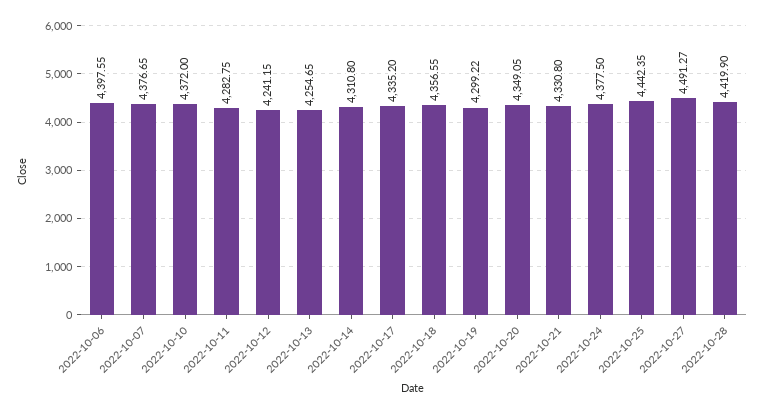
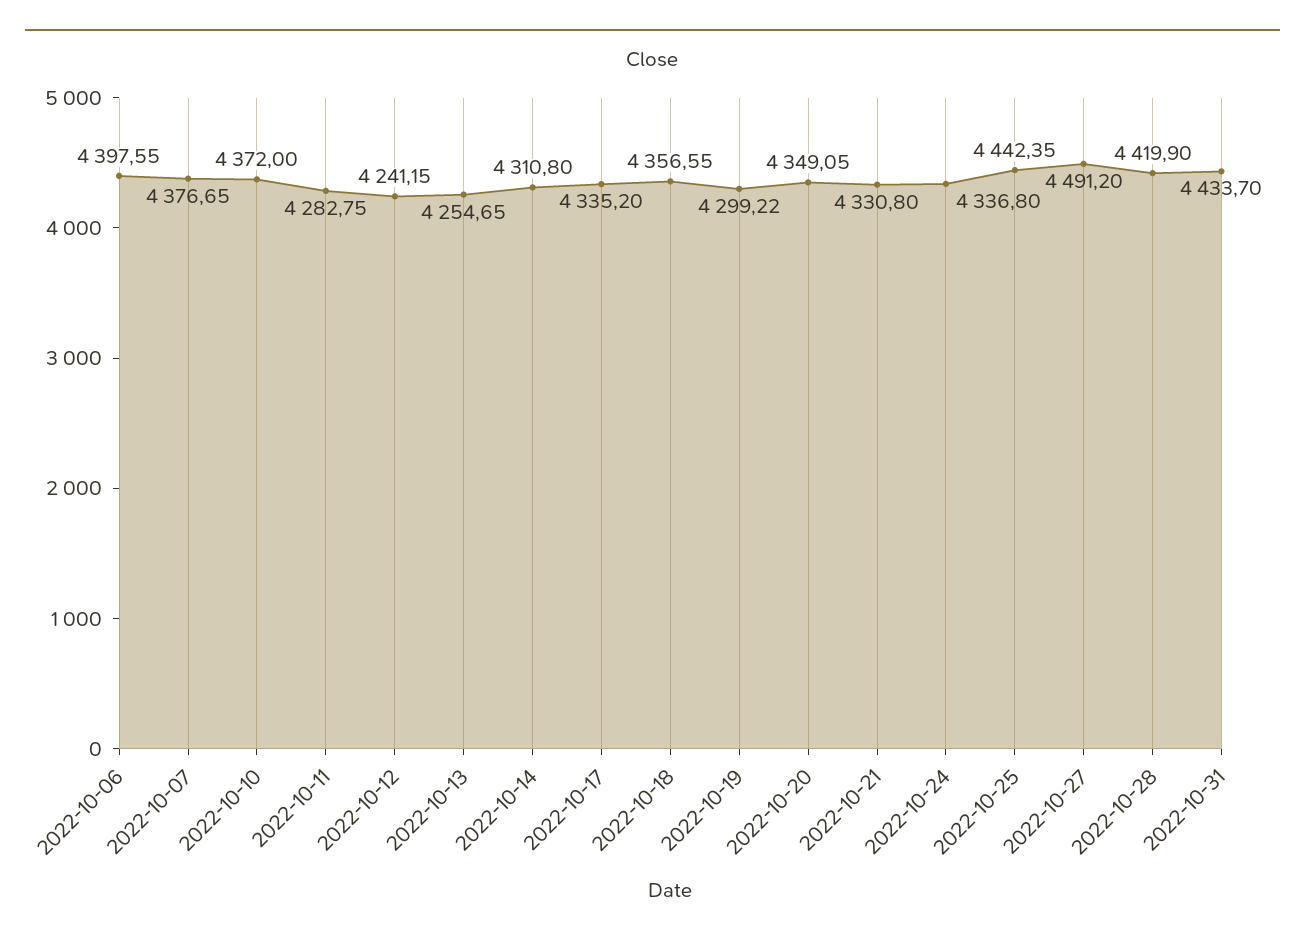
2022-10-24: 4377.5 -> 4336.8
2022-10-27: 4491.27 -> 4491.2
2022-10-31: none -> 4433.7

